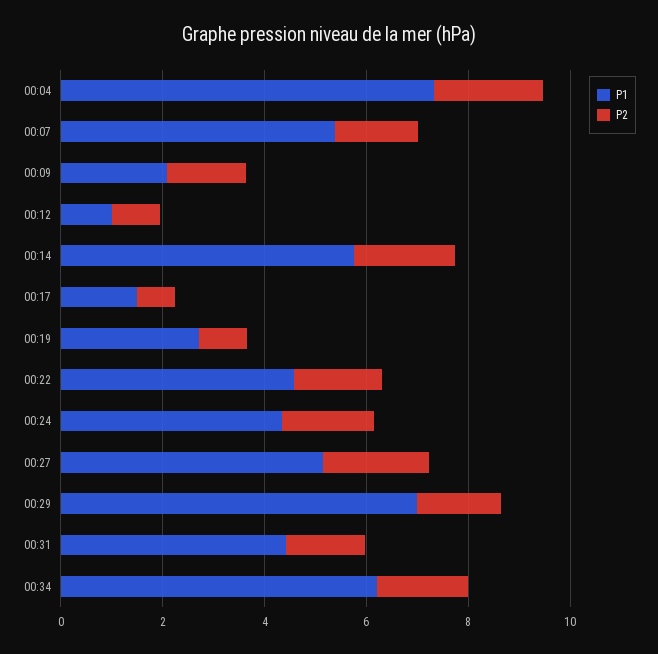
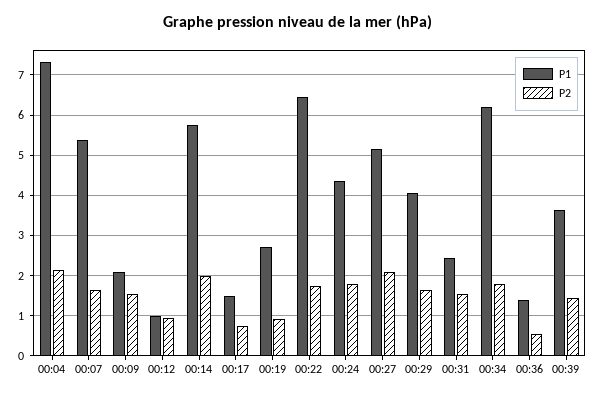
P1, 00:22: 4.5 -> 6.4
P1, 00:29: 7 -> 4
P1, 00:31: 4.5 -> 2.4
P1, 00:36: none -> 1.4
P2, 00:36: none -> 0.6
P1, 00:39: none -> 3.6
P2, 00:39: none -> 1.4

